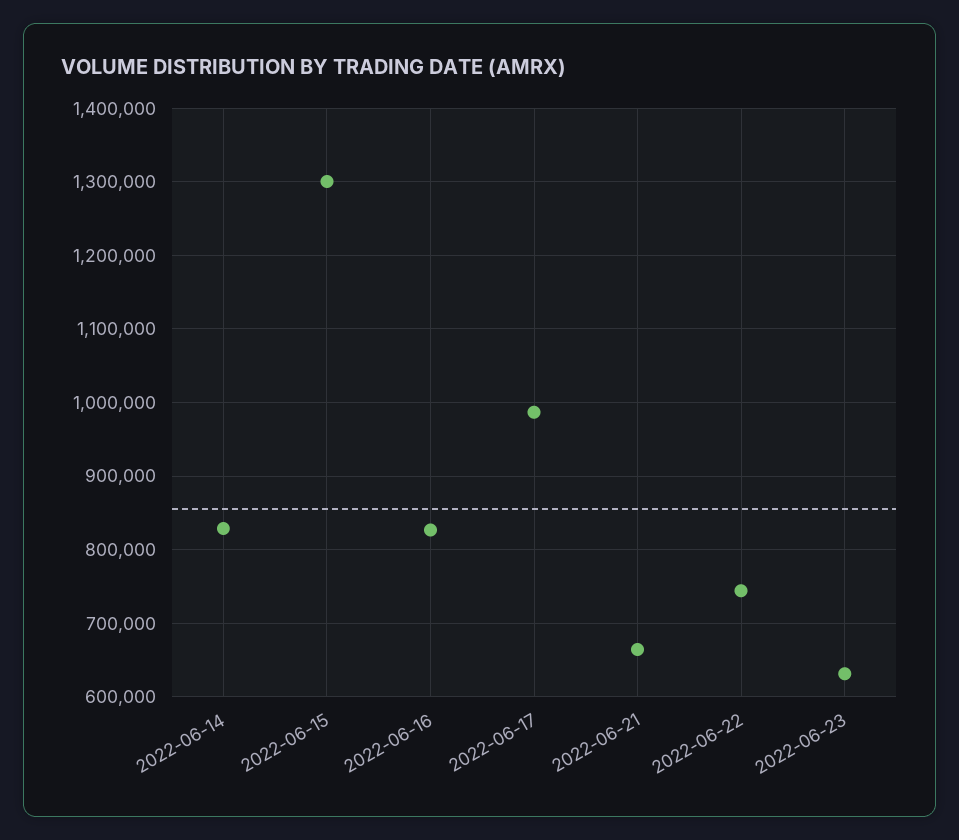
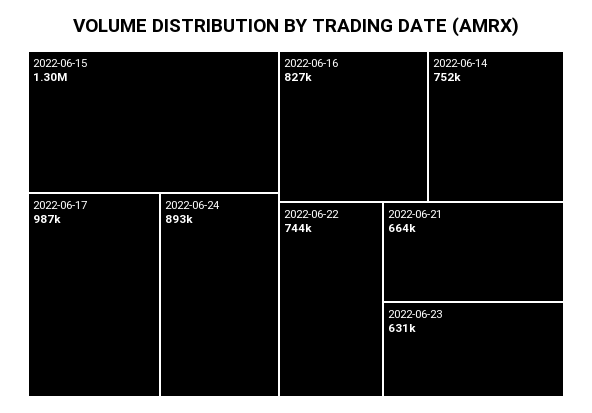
2022-06-14: 830000 -> 752000
2022-06-24: none -> 893000

